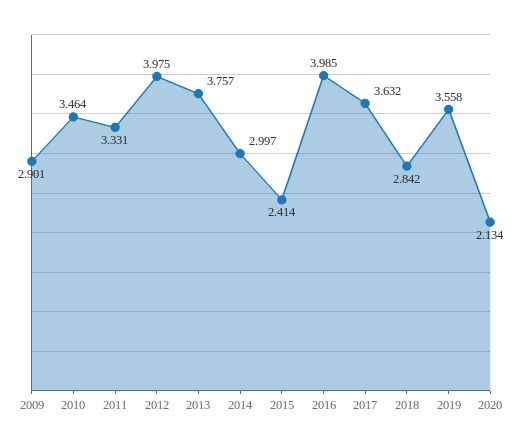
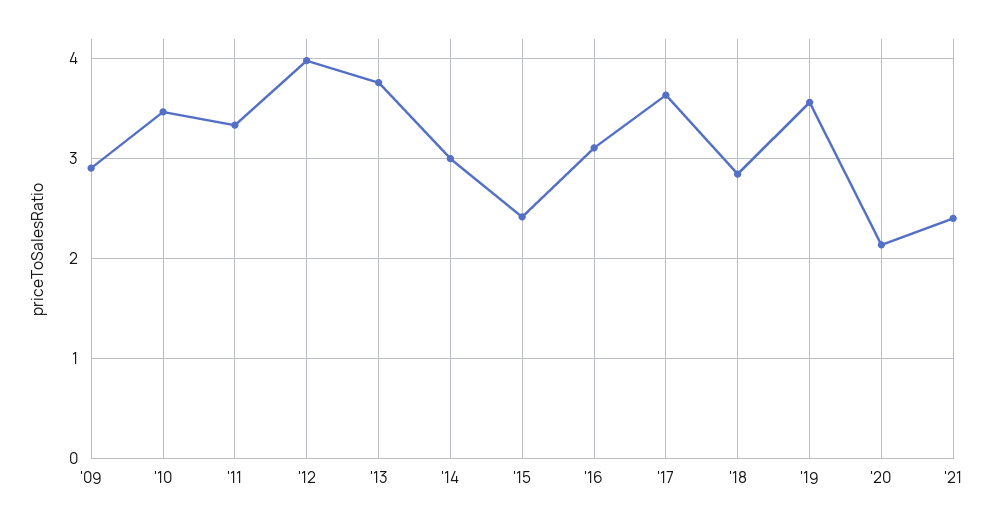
2016: 3.985 -> 3.1
'21: none -> 2.4

